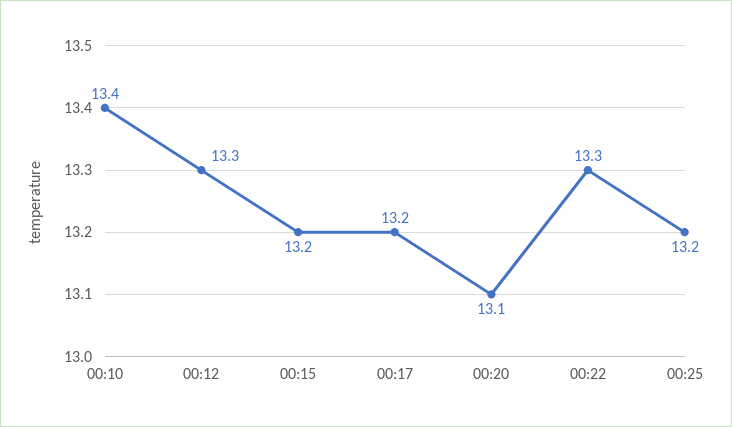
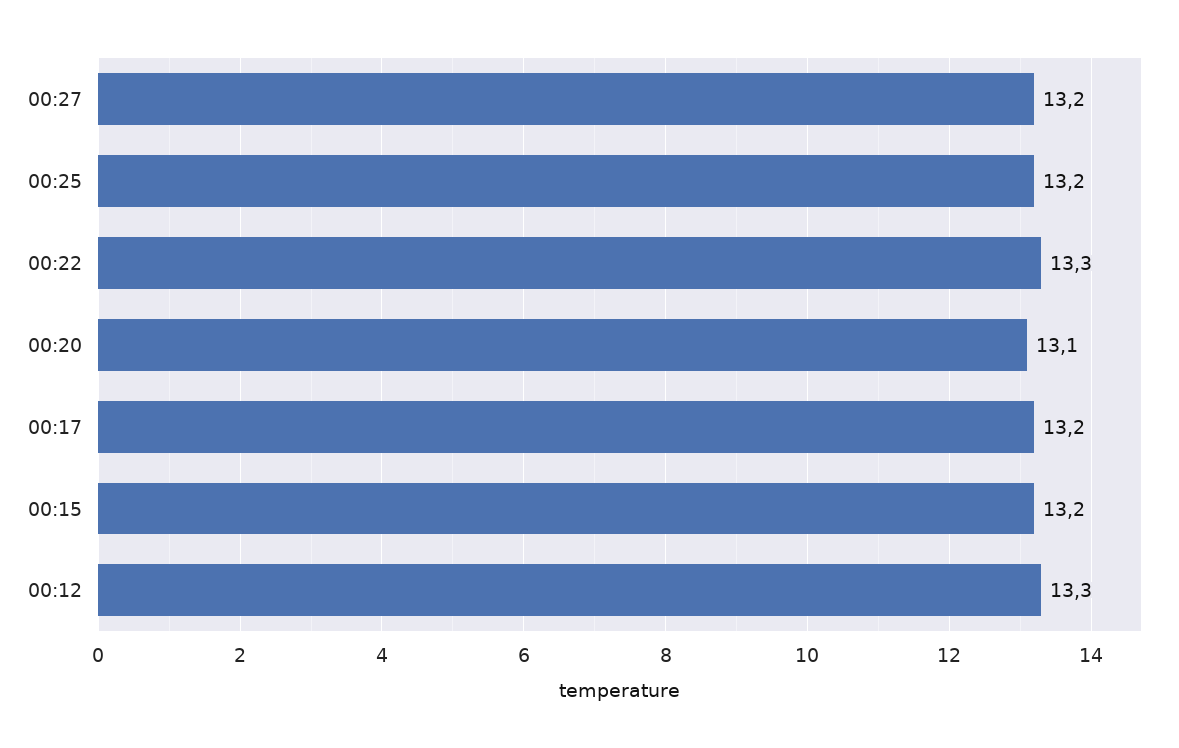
00:10: 13.4 -> none
00:27: none -> 13.2

